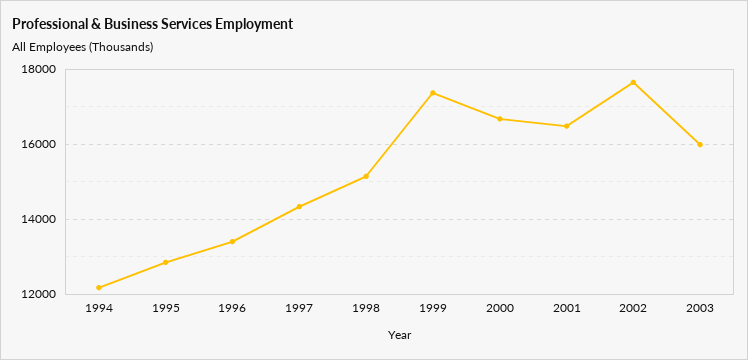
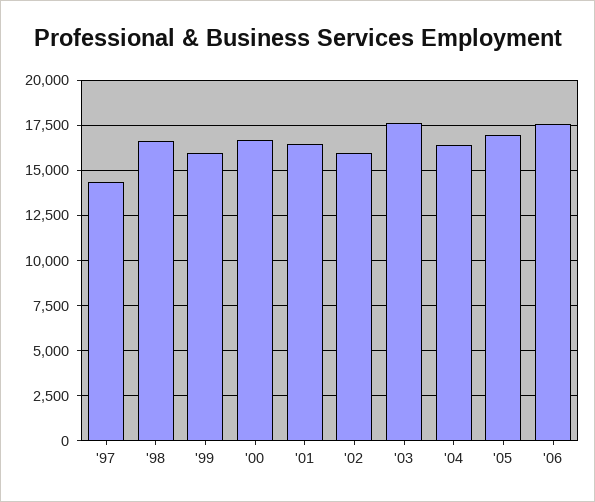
1994: 12200 -> none
1995: 12800 -> none
1996: 13400 -> none
1998: 15200 -> 16500
1999: 17400 -> 16000
2002: 17600 -> 16000
2003: 16000 -> 17500
'04: none -> 16500
'05: none -> 17000
'06: none -> 17500

